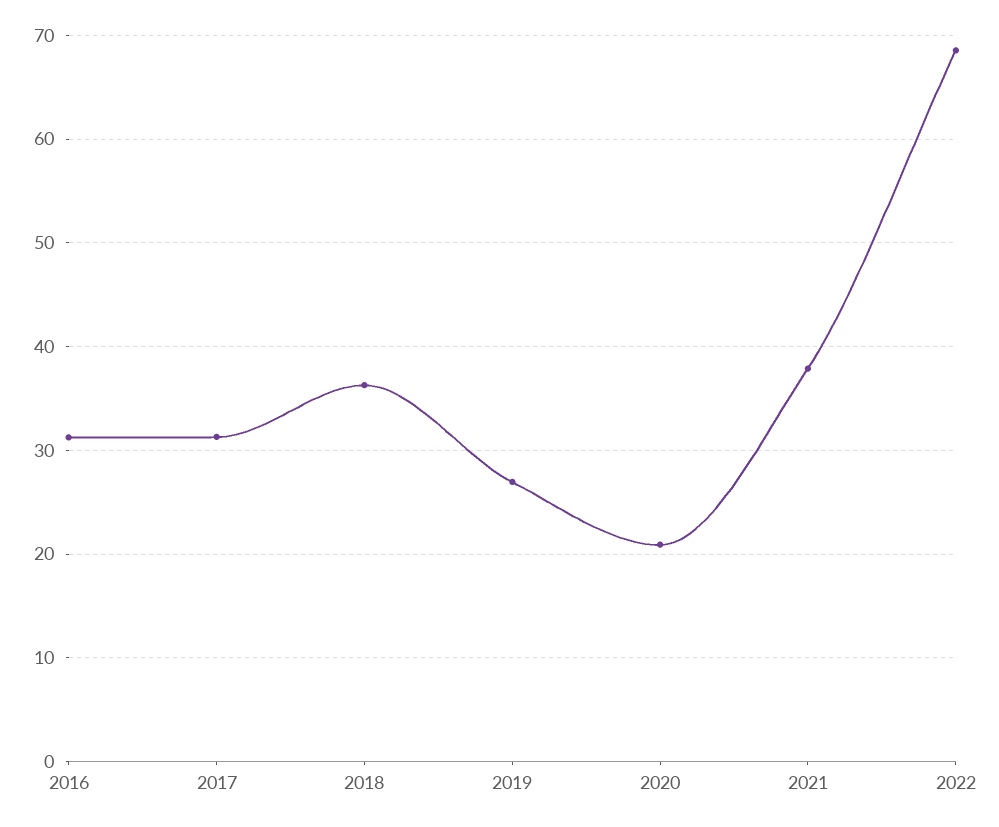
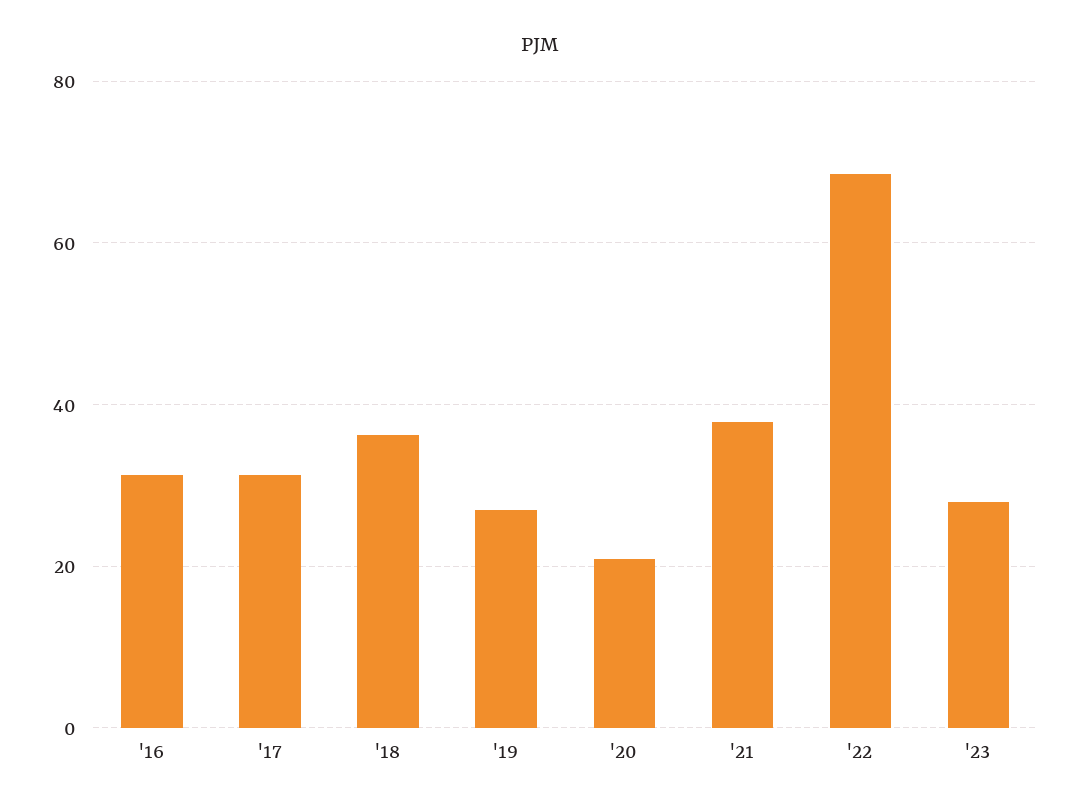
'23: none -> 28

